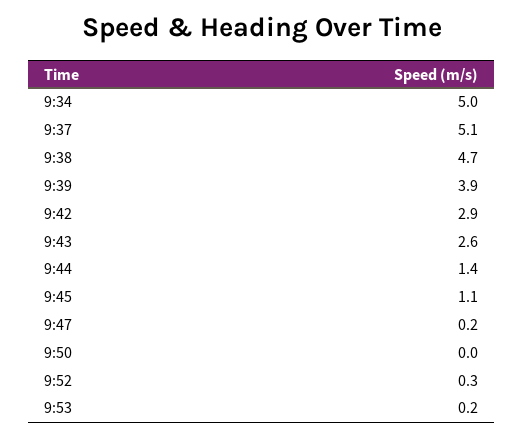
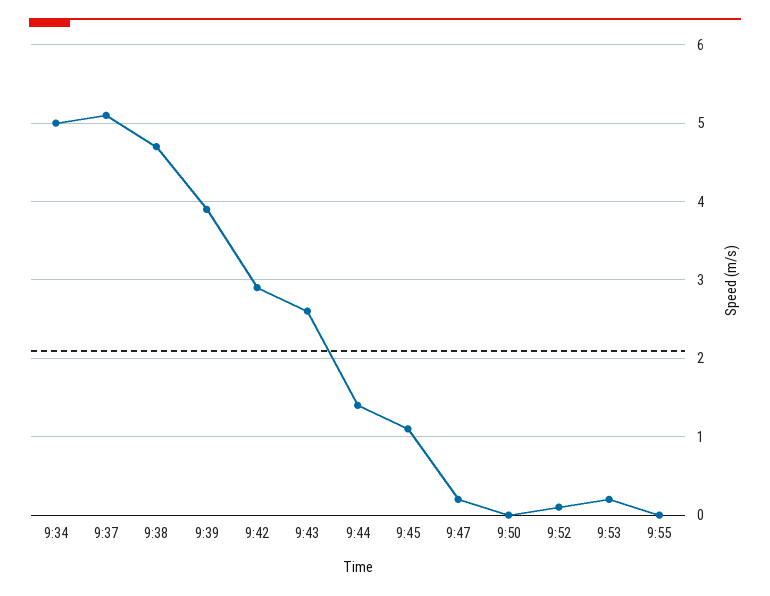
9:52: 0.3 -> 0.1
9:55: none -> 0

